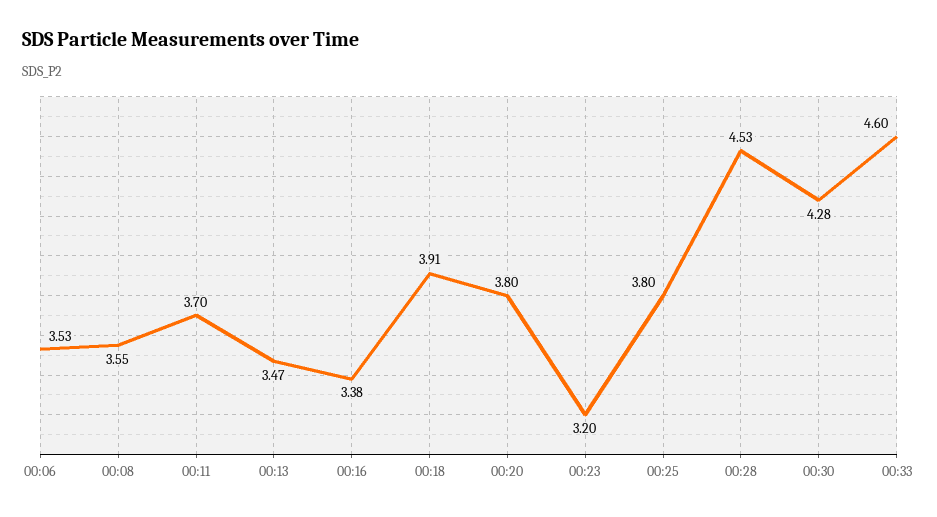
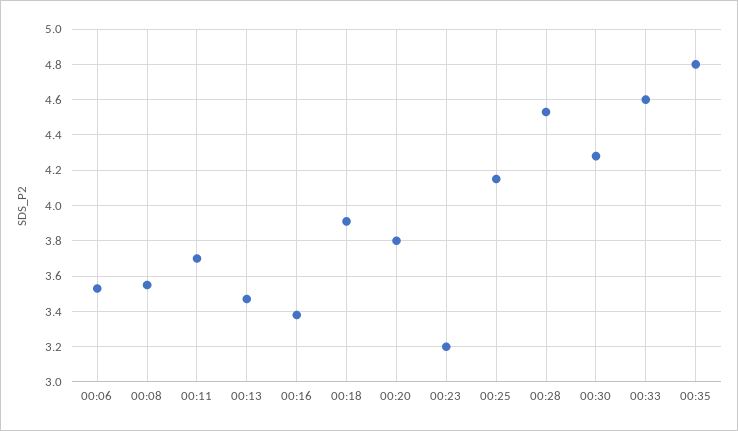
00:25: 3.8 -> 4.15
00:35: none -> 4.8

